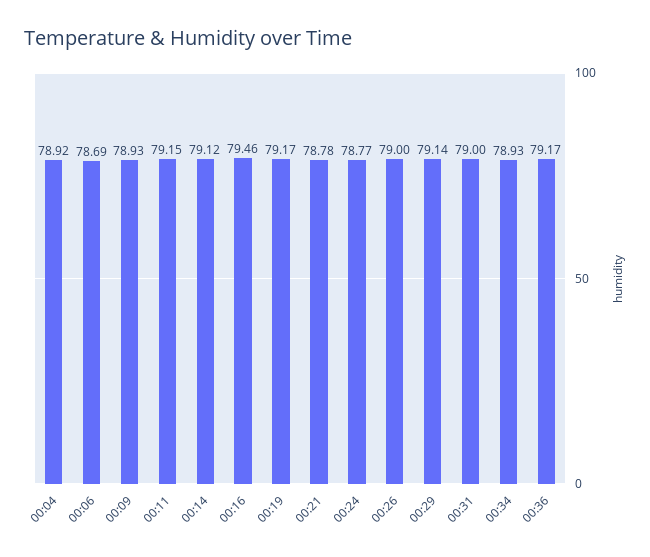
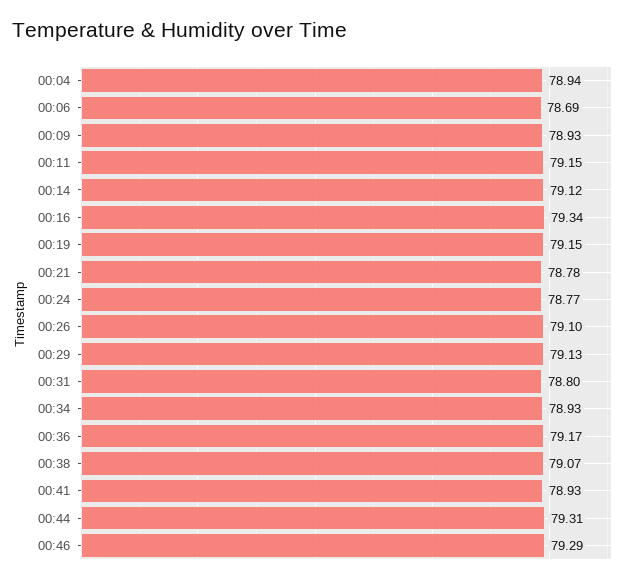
00:04: 78.92 -> 78.94
00:16: 79.46 -> 79.34
00:19: 79.17 -> 79.15
00:26: 79 -> 79.1
00:29: 79.14 -> 79.13
00:31: 79 -> 78.8
00:38: none -> 79.07
00:41: none -> 78.93
00:44: none -> 79.31
00:46: none -> 79.29

